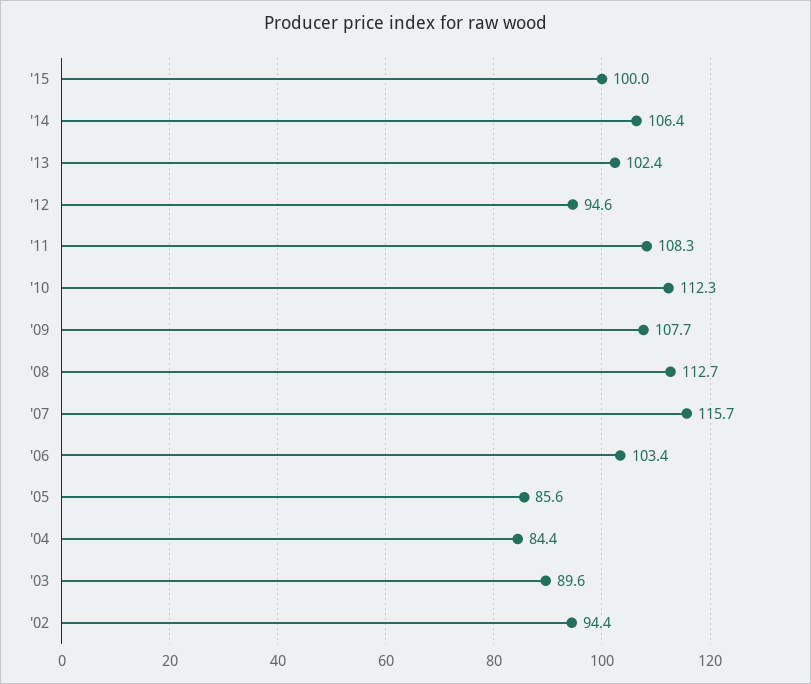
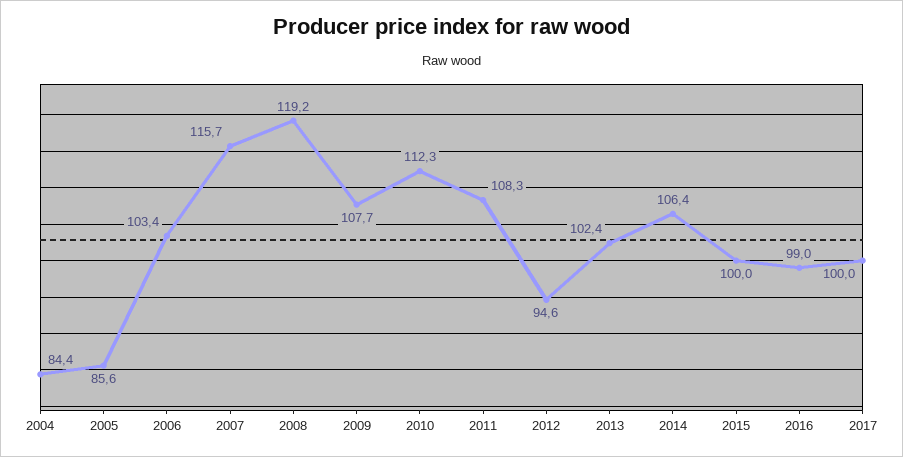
'08: 112.7 -> 119.2
'03: 89.6 -> none
'02: 94.4 -> none
2016: none -> 99
2017: none -> 100

